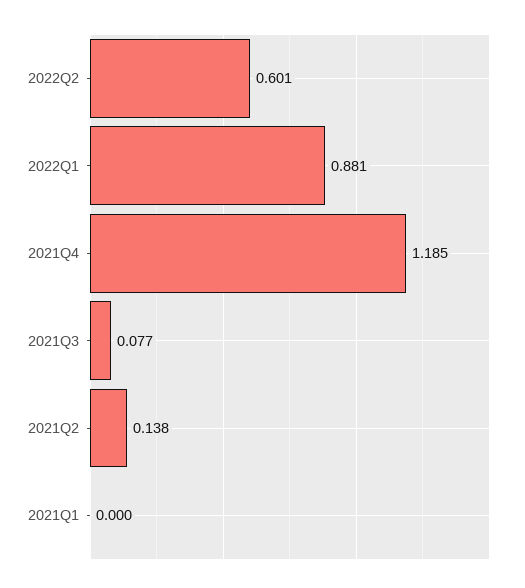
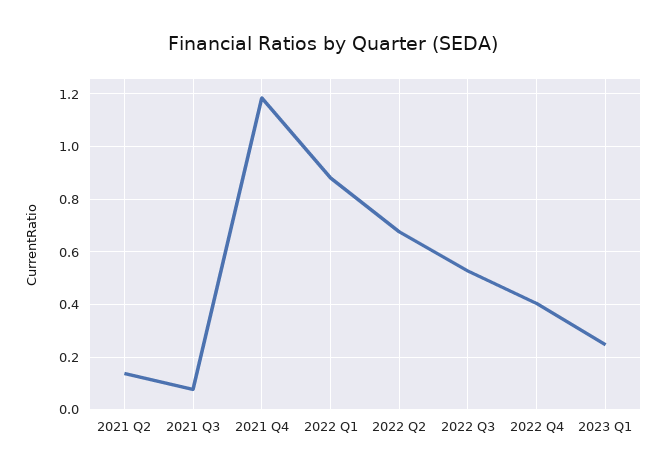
2022Q2: 0.601 -> 0.675
2021Q1: 0 -> none
2022 Q3: none -> 0.525
2022 Q4: none -> 0.4
2023 Q1: none -> 0.25

